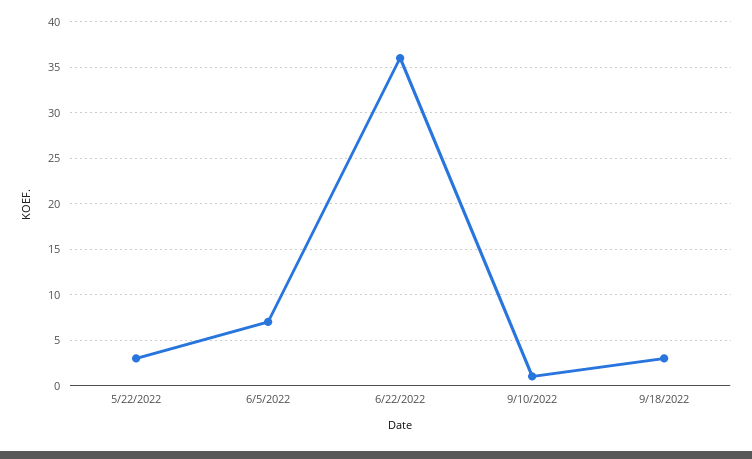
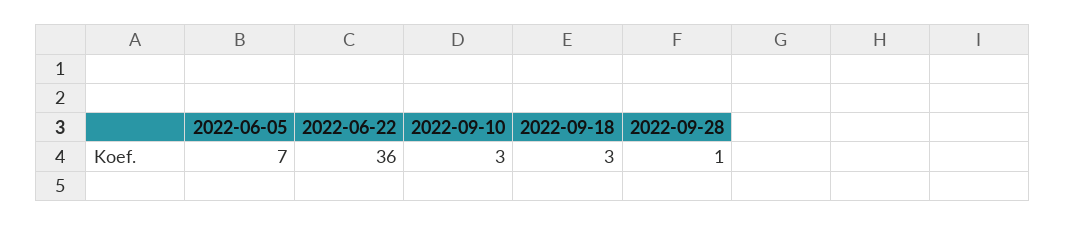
5/22/2022: 3 -> none
9/10/2022: 1 -> 3
2022-09-28: none -> 1

